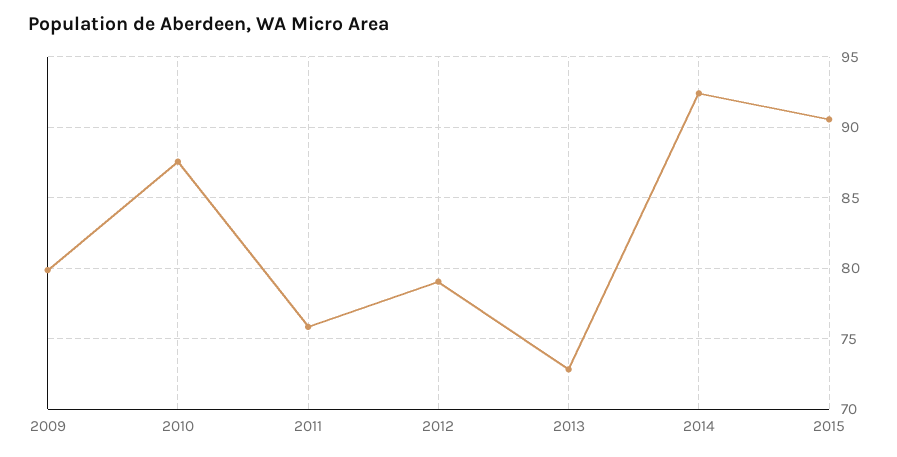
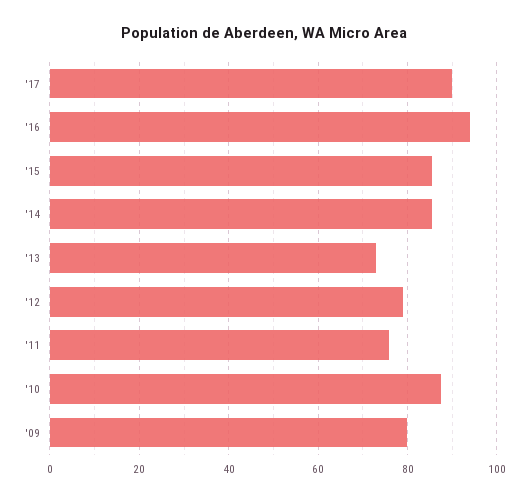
2014: 92.5 -> 86
2015: 90.5 -> 86
'17: none -> 90
'16: none -> 94

